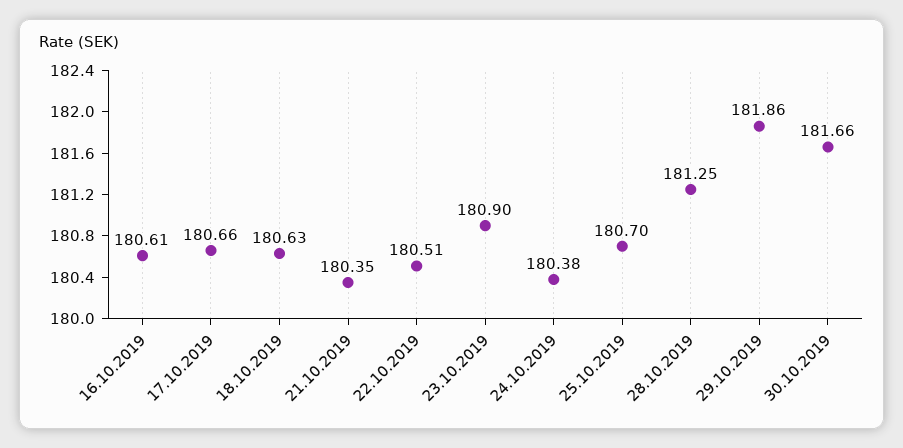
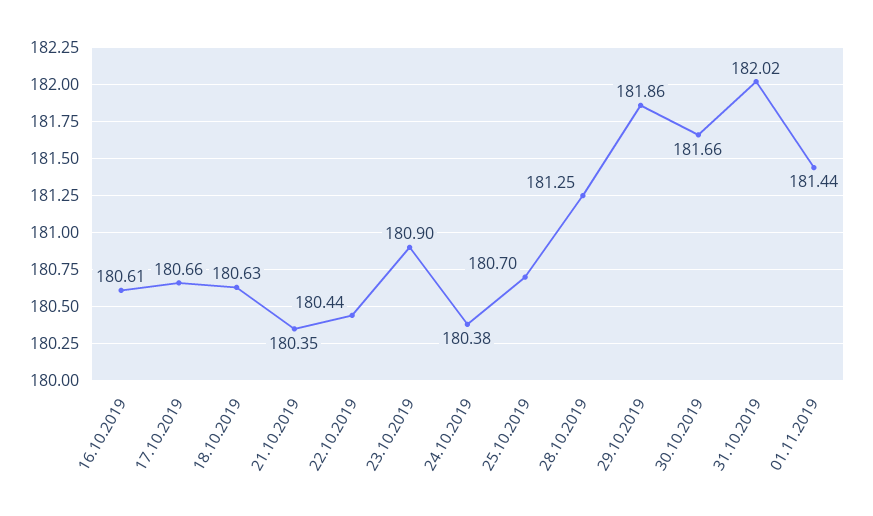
22.10.2019: 180.51 -> 180.44
31.10.2019: none -> 182.02
01.11.2019: none -> 181.44

